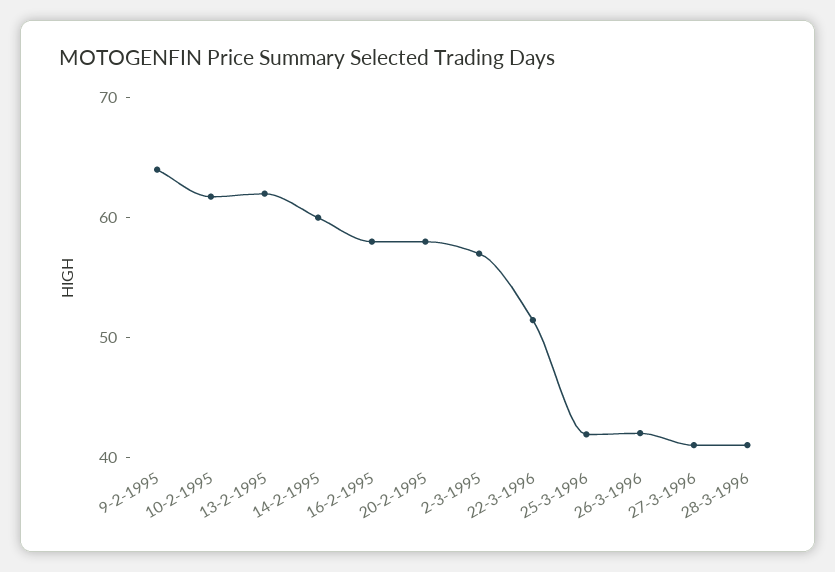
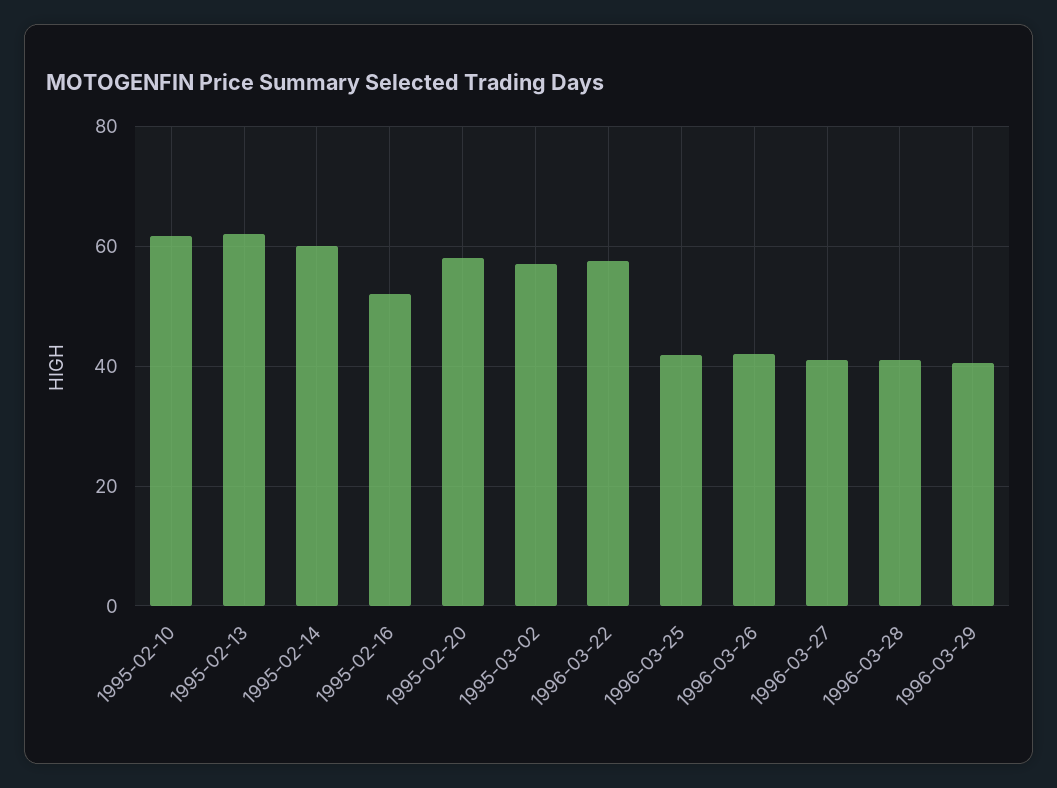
9-2-1995: 64 -> none
16-2-1995: 58 -> 52
22-3-1996: 52 -> 58
1996-03-29: none -> 40

